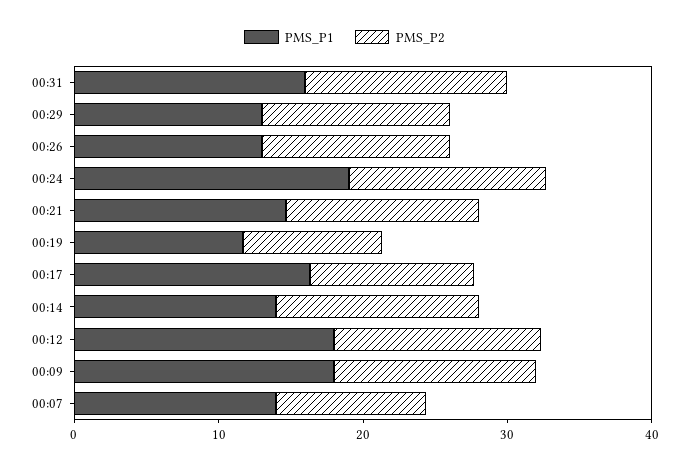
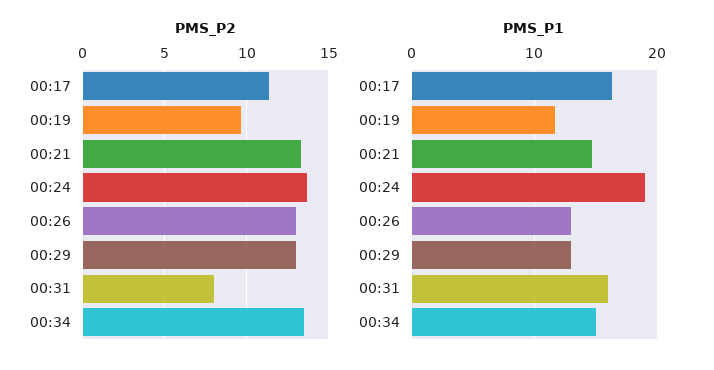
PMS_P2, 00:31: 14 -> 8
PMS_P1, 00:14: 14 -> none
PMS_P2, 00:14: 14 -> none
PMS_P1, 00:12: 18 -> none
PMS_P2, 00:12: 14 -> none
PMS_P1, 00:09: 18 -> none
PMS_P2, 00:09: 14 -> none
PMS_P1, 00:07: 14 -> none
PMS_P2, 00:07: 10 -> none
PMS_P2, 00:34: none -> 13.5
PMS_P1, 00:34: none -> 15

